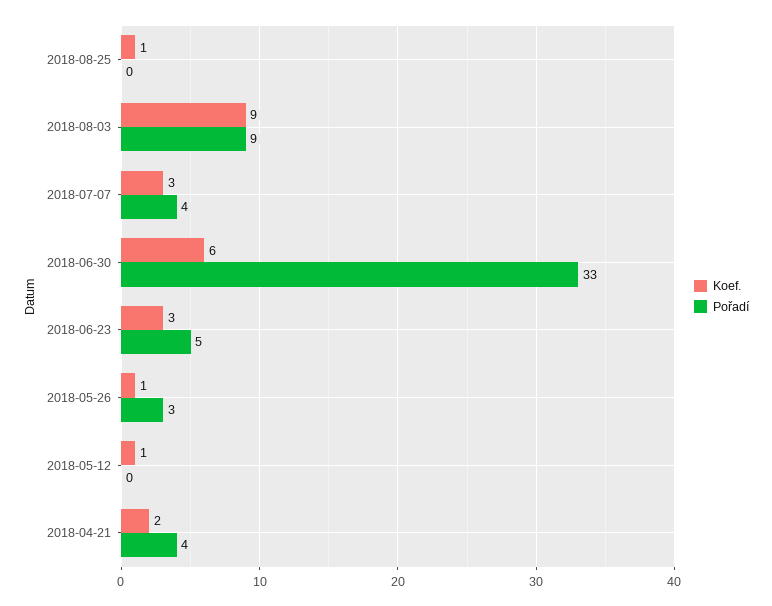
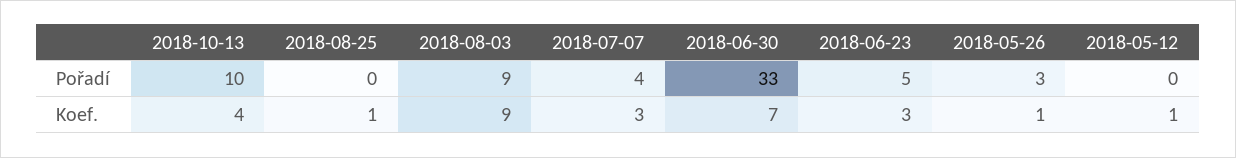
Koef., 2018-06-30: 6 -> 7
Koef., 2018-04-21: 2 -> none
Pořadí, 2018-04-21: 4 -> none
Pořadí, 2018-10-13: none -> 10
Koef., 2018-10-13: none -> 4

